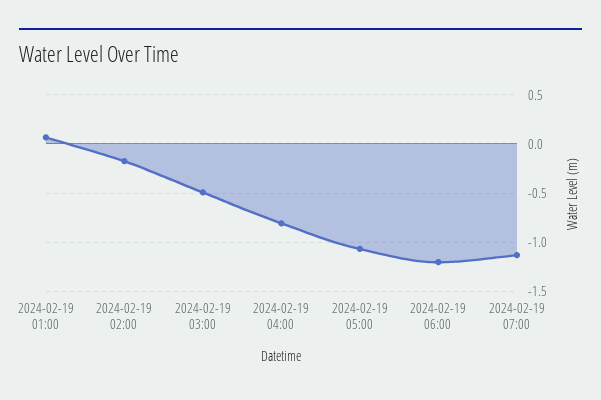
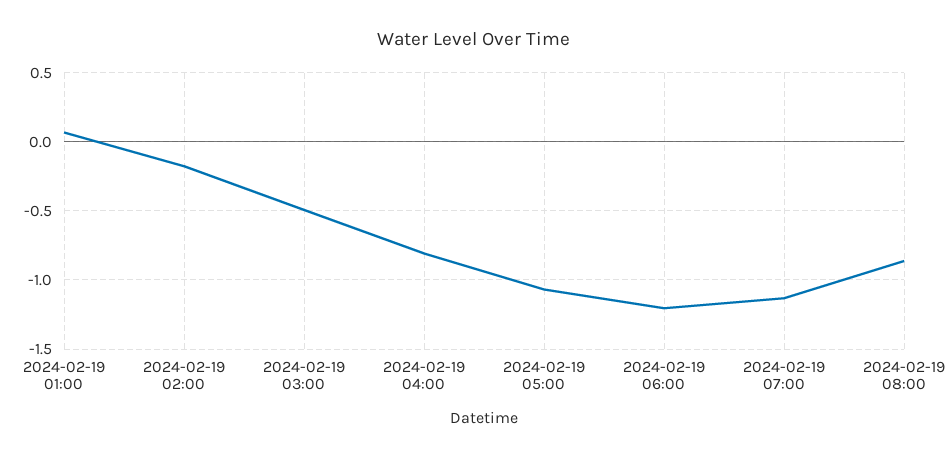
2024-02-19 08:00: none -> -0.85

